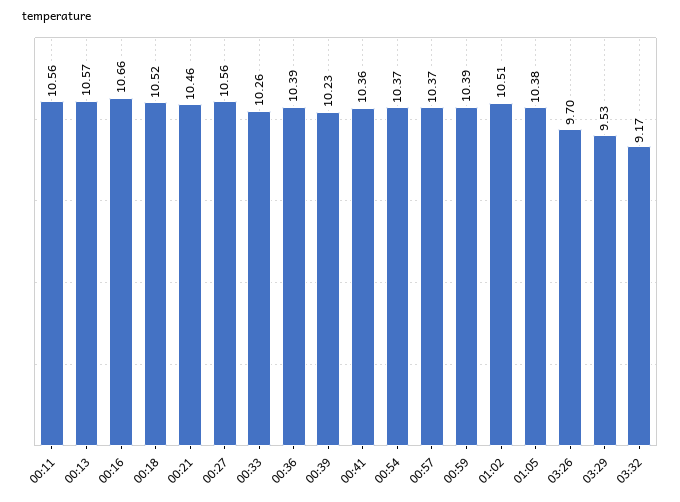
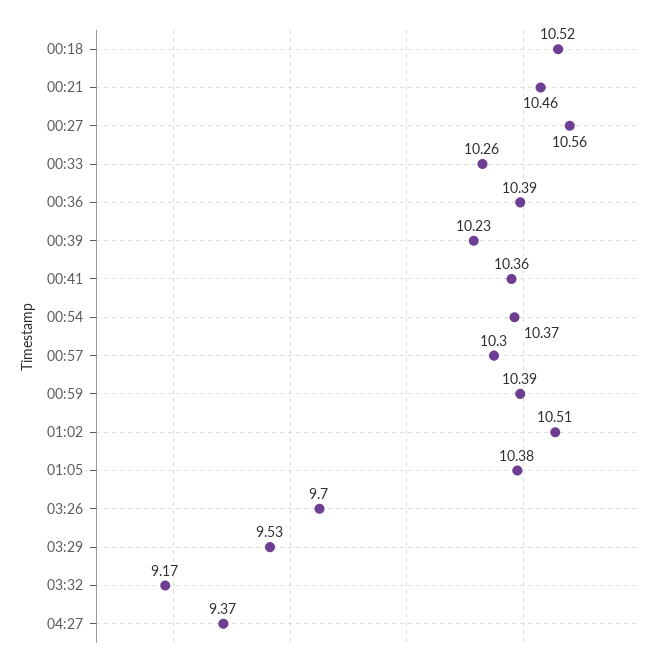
00:11: 10.56 -> none
00:13: 10.57 -> none
00:16: 10.66 -> none
00:57: 10.37 -> 10.3
04:27: none -> 9.37

